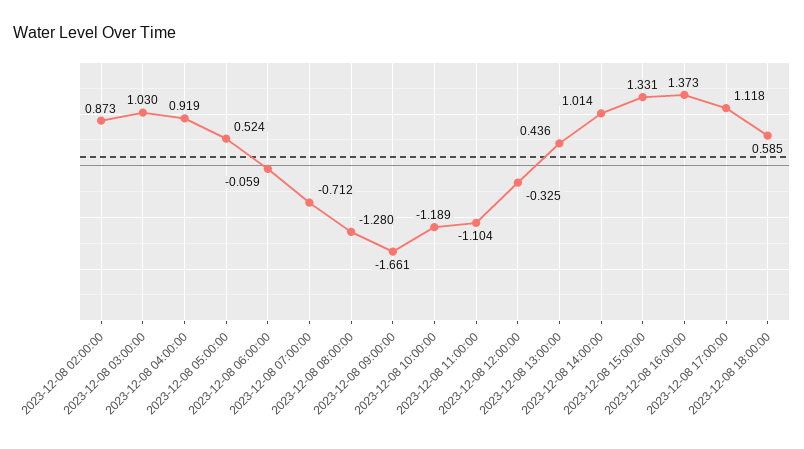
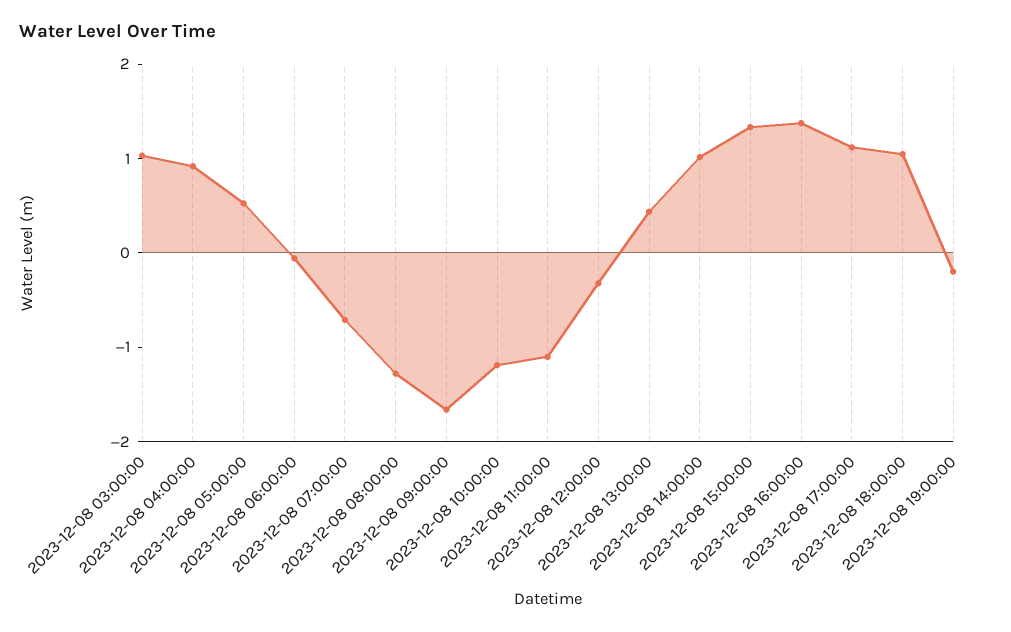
2023-12-08 02:00:00: 0.873 -> none
2023-12-08 18:00:00: 0.585 -> 1
2023-12-08 19:00:00: none -> -0.2

